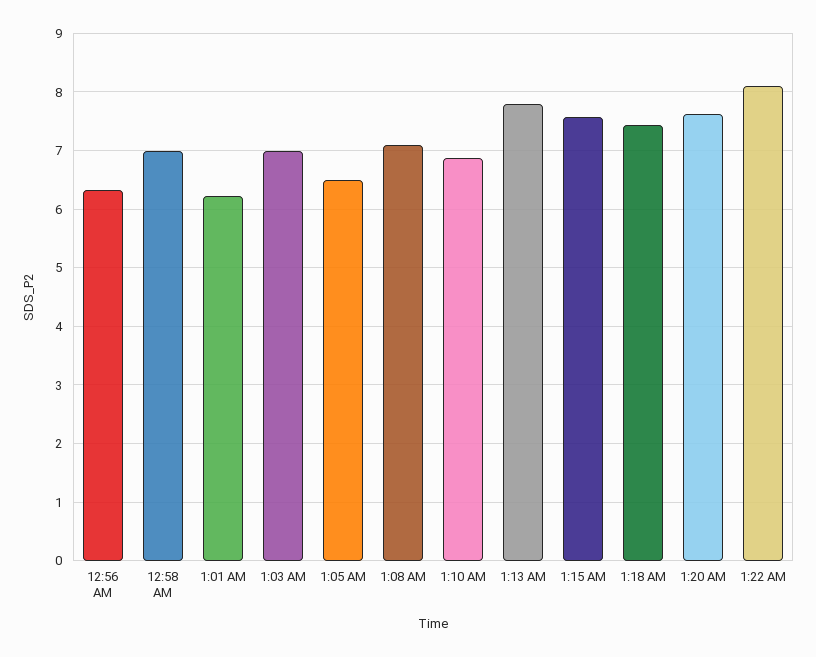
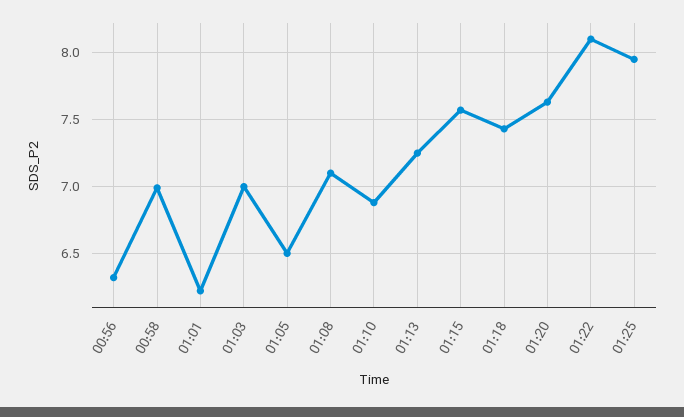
1:13 AM: 7.8 -> 7.25
01:25: none -> 7.95

